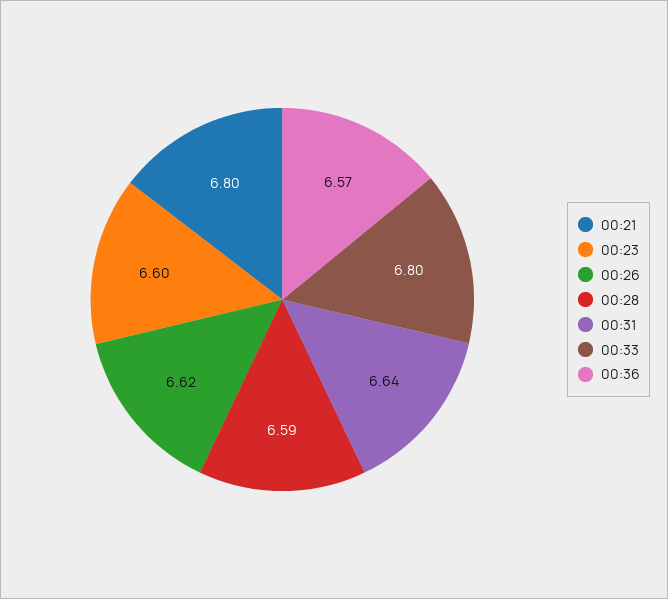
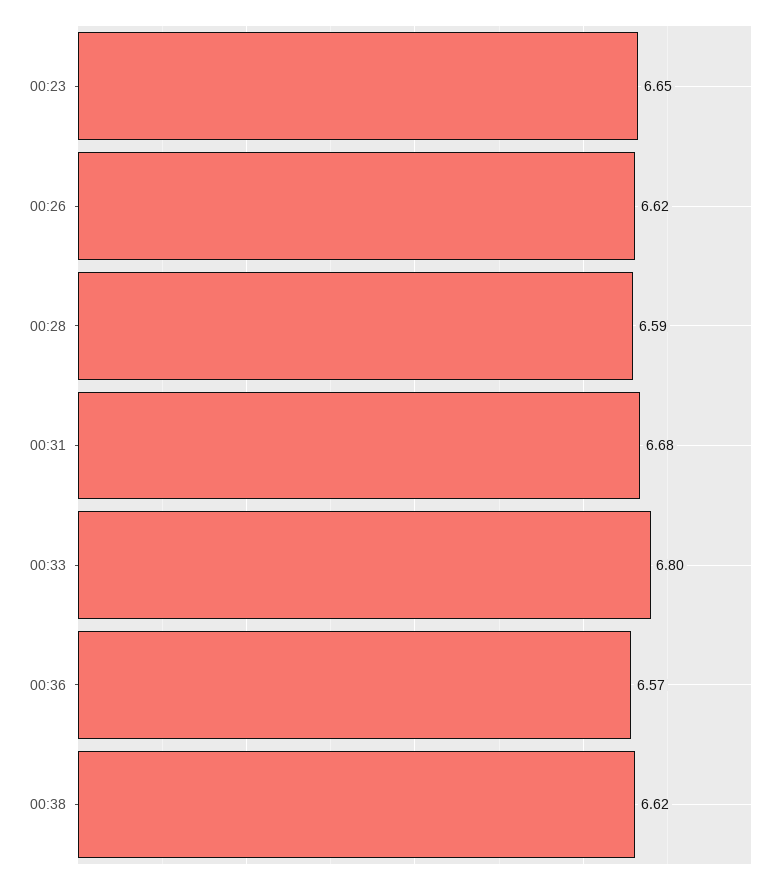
00:21: 6.8 -> none
00:23: 6.6 -> 6.65
00:31: 6.64 -> 6.68
00:38: none -> 6.62

